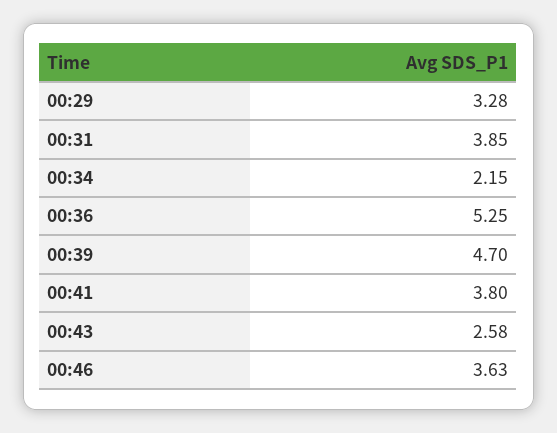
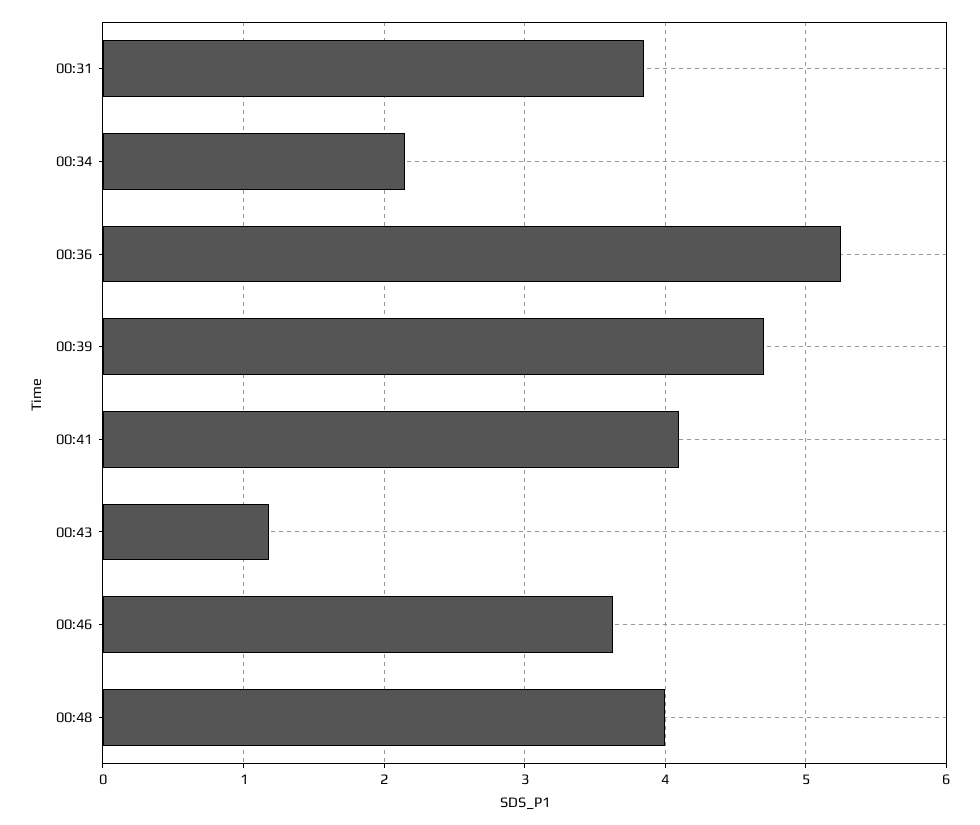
00:29: 3.28 -> none
00:41: 3.8 -> 4.1
00:43: 2.58 -> 1.2
00:48: none -> 4

